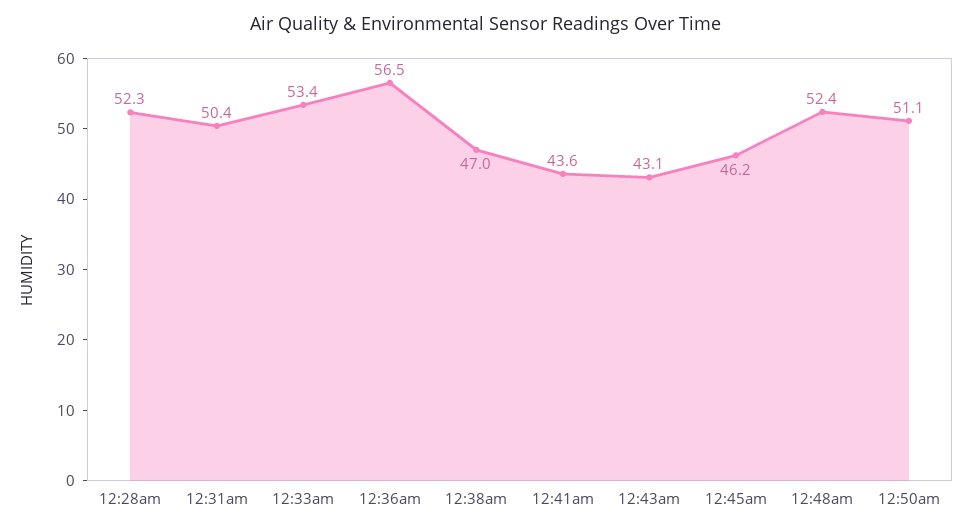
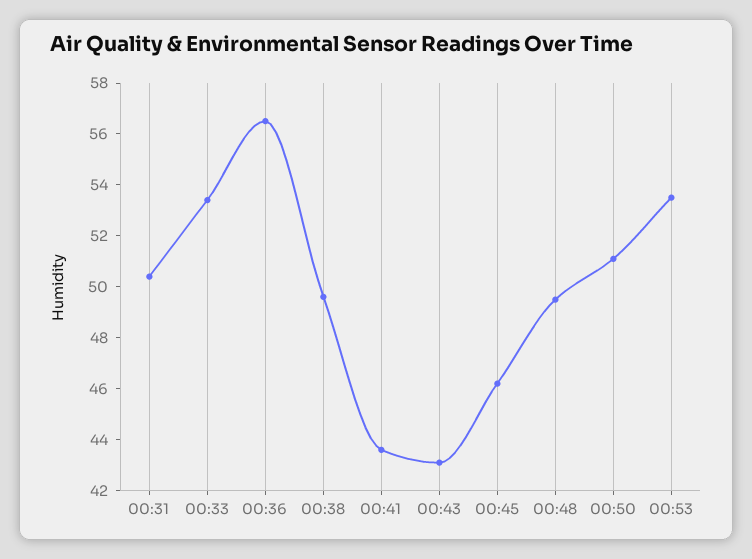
12:28am: 52.3 -> none
12:38am: 47 -> 49.5
12:48am: 52.4 -> 49.5
00:53: none -> 53.5

